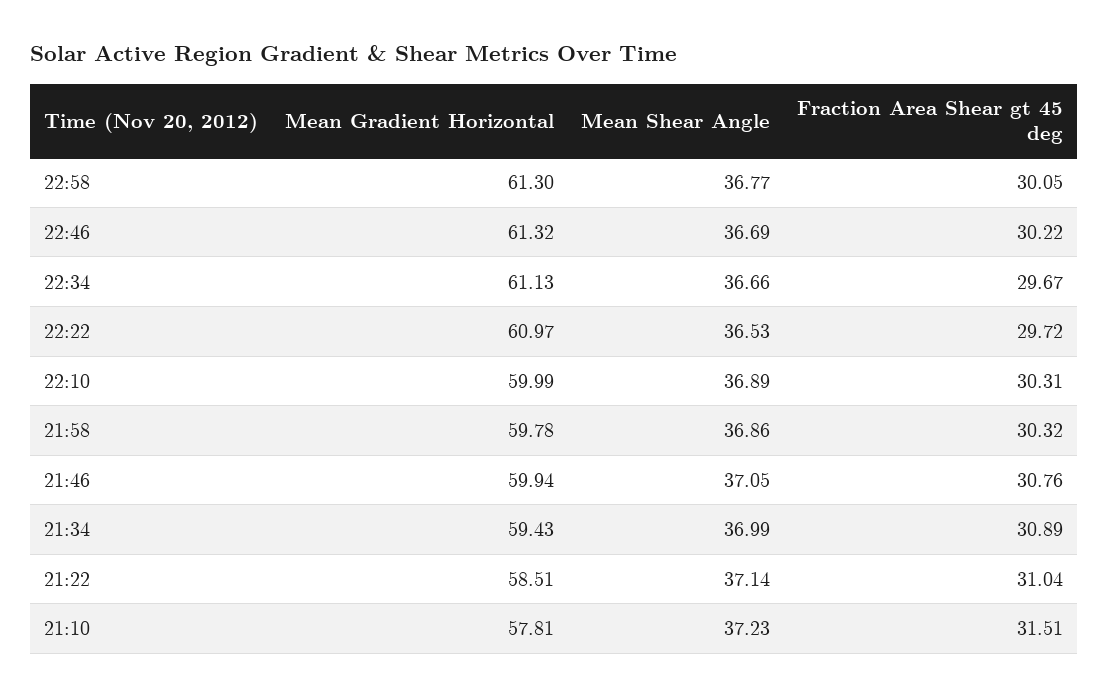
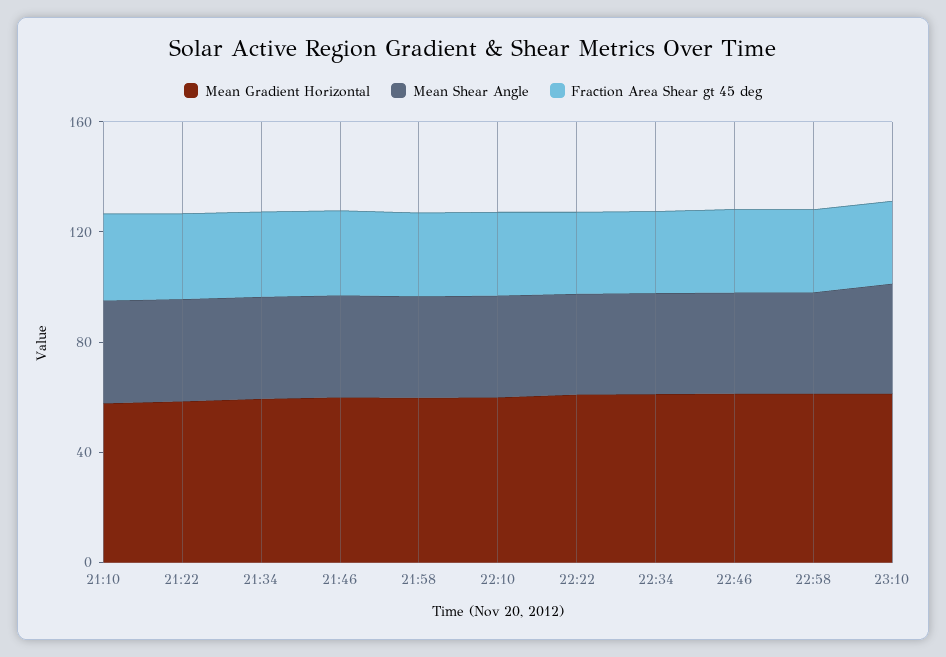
Mean Gradient Horizontal, 23:10: none -> 60
Mean Shear Angle, 23:10: none -> 40
Fraction Area Shear gt 45 deg, 23:10: none -> 30

